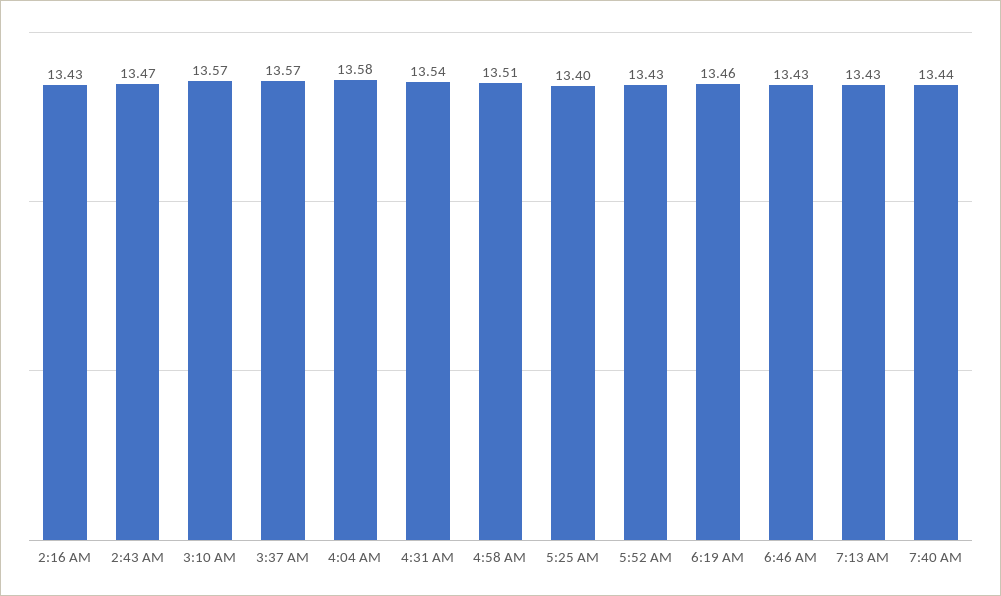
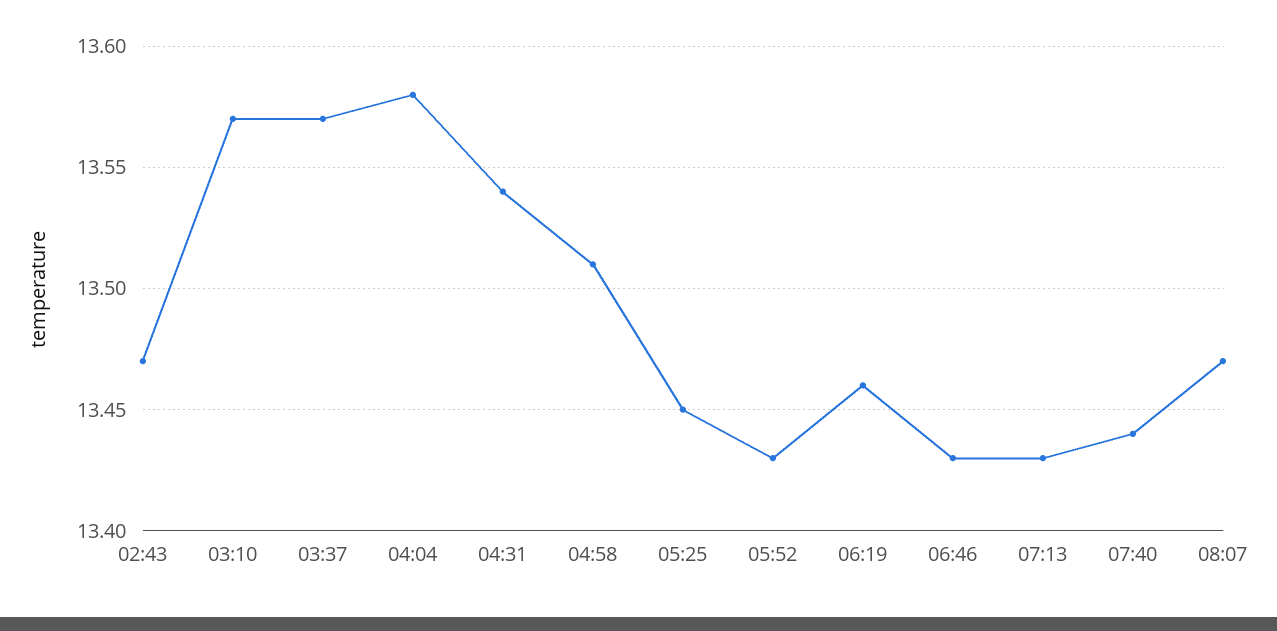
2:16 AM: 13.43 -> none
5:25 AM: 13.4 -> 13.45
08:07: none -> 13.47

